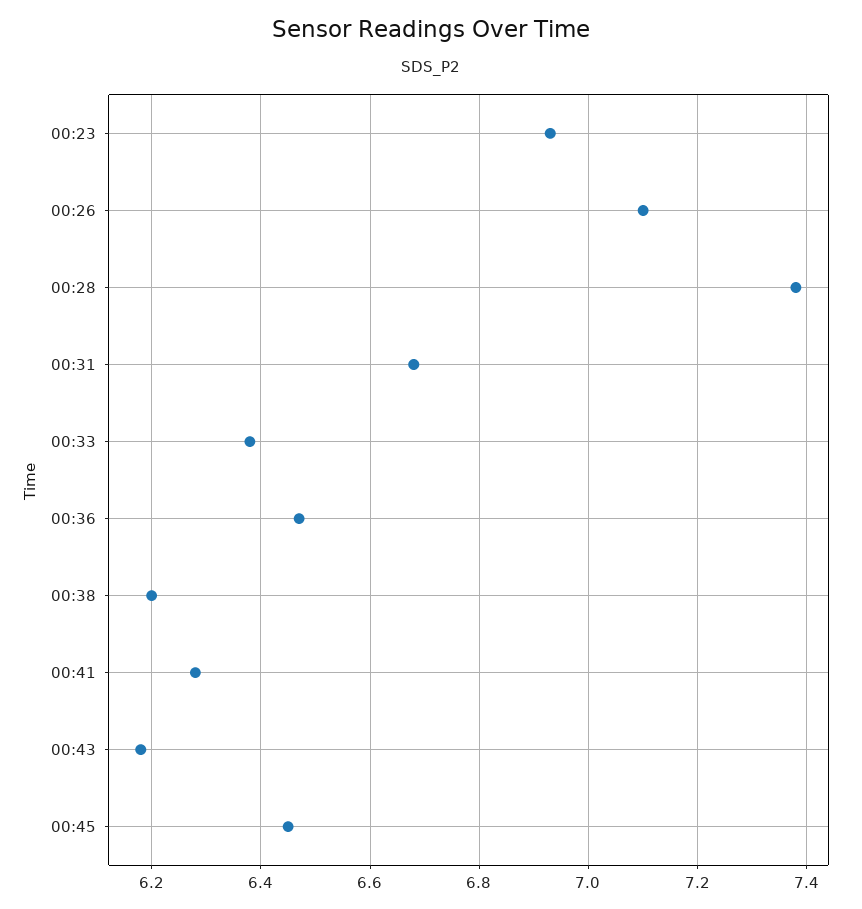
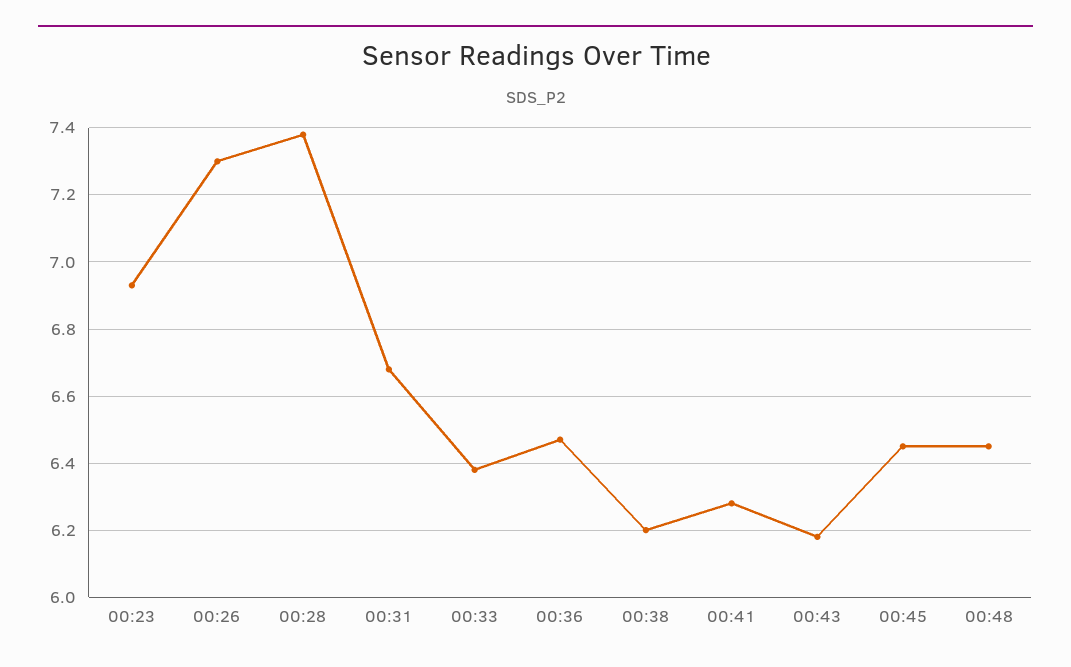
00:26: 7.1 -> 7.3
00:48: none -> 6.45

